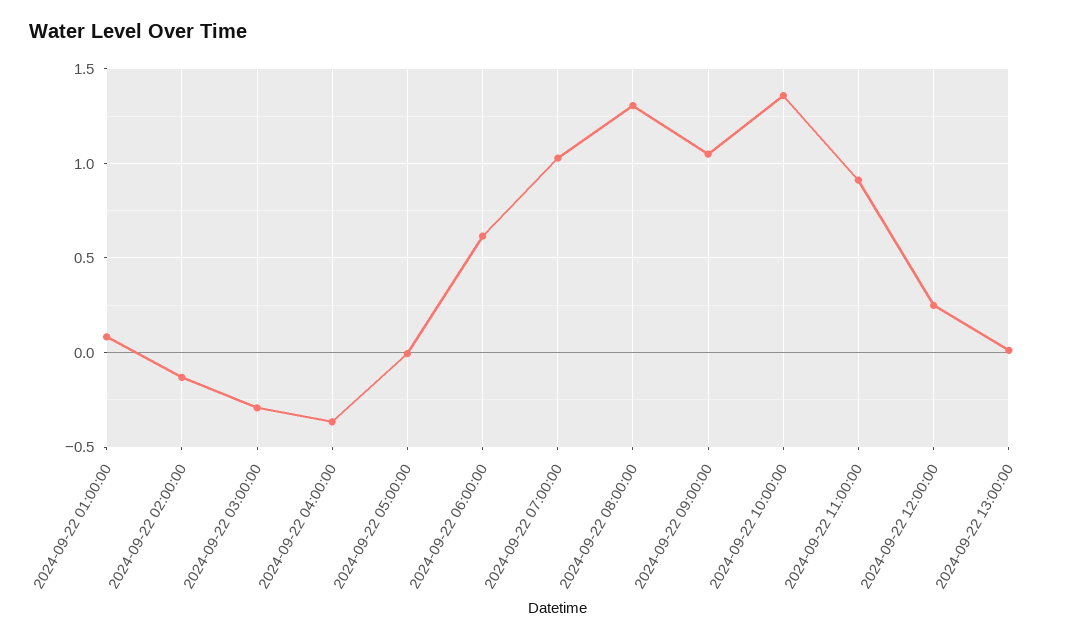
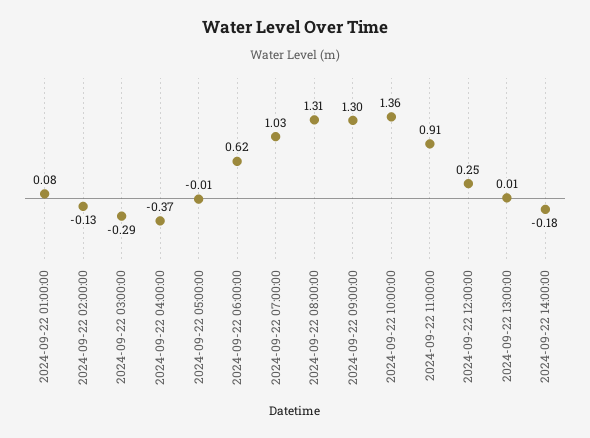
2024-09-22 09:00:00: 1.05 -> 1.3
2024-09-22 14:00:00: none -> -0.18

